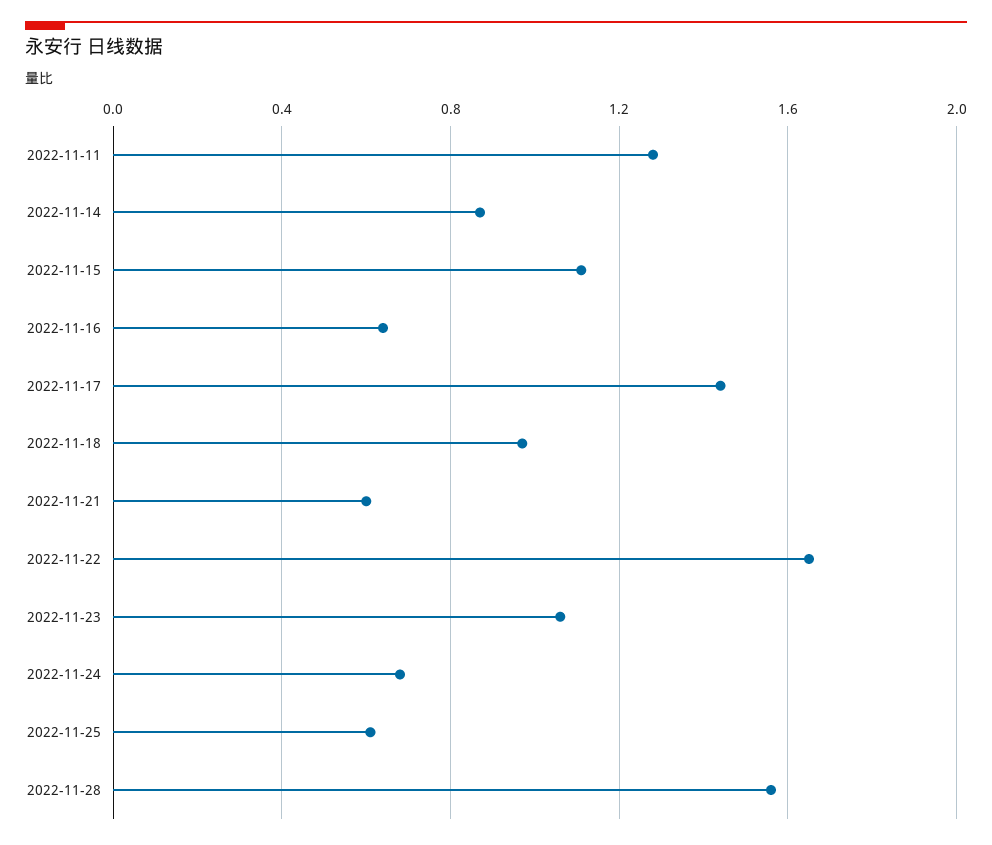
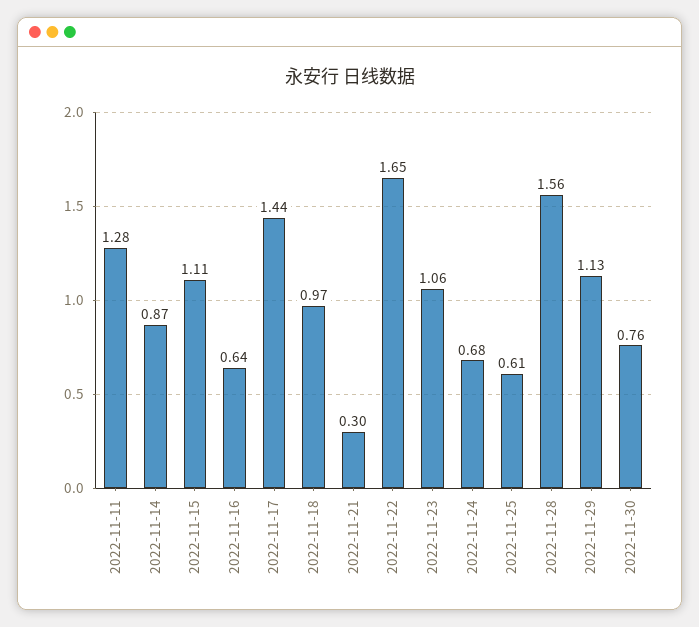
2022-11-21: 0.6 -> 0.3
2022-11-29: none -> 1.13
2022-11-30: none -> 0.76

